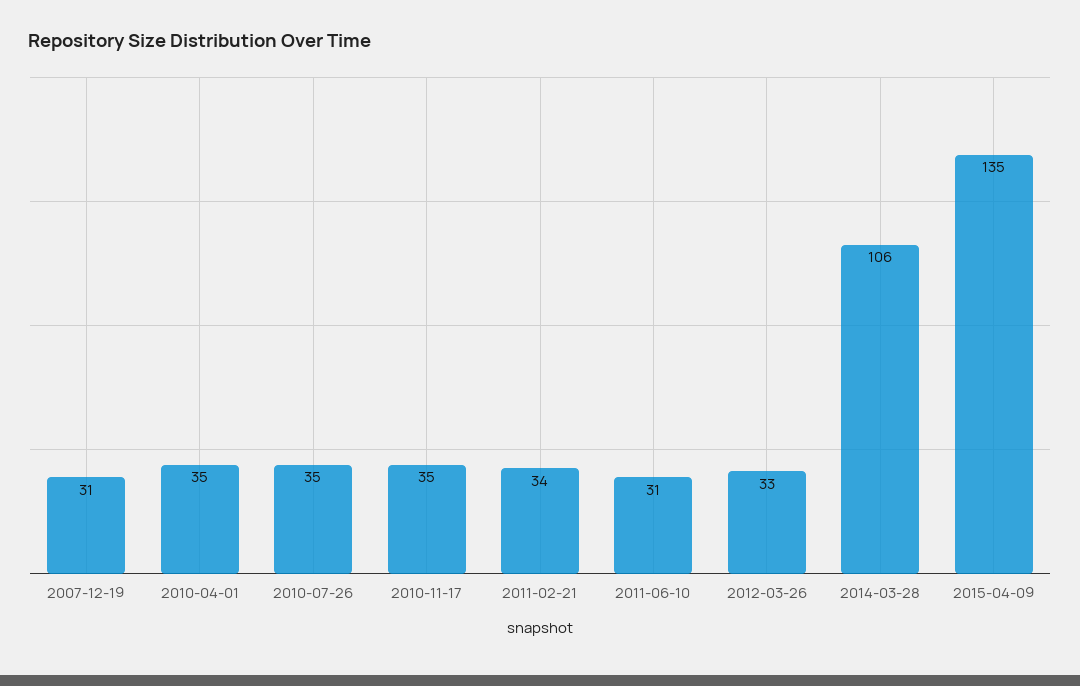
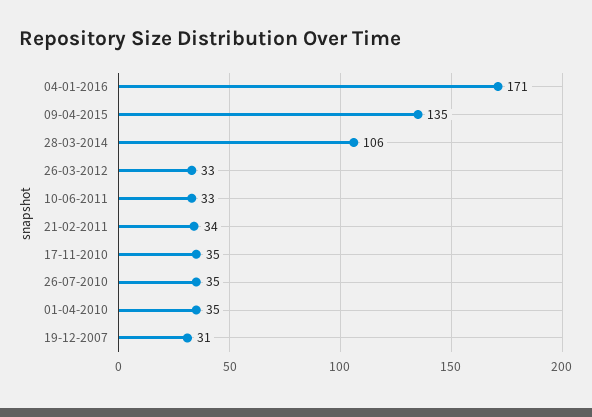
2011-06-10: 31 -> 33
04-01-2016: none -> 171

